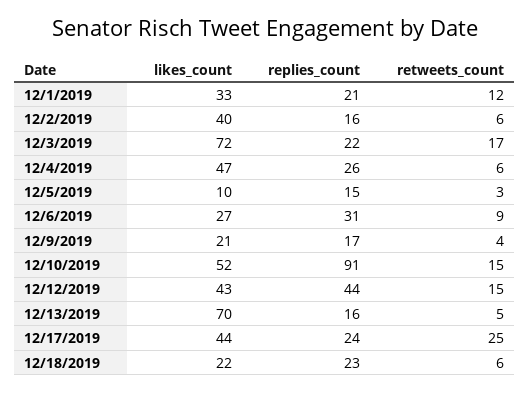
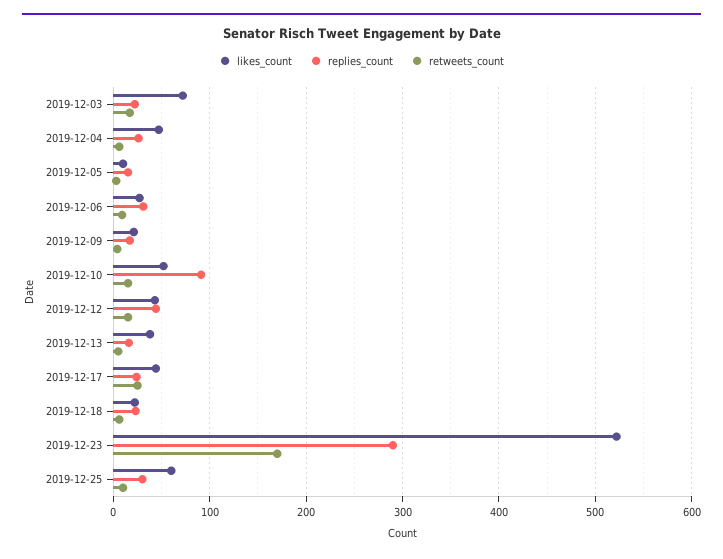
likes_count, 12/1/2019: 33 -> none
replies_count, 12/1/2019: 21 -> none
retweets_count, 12/1/2019: 12 -> none
likes_count, 12/2/2019: 40 -> none
replies_count, 12/2/2019: 16 -> none
retweets_count, 12/2/2019: 6 -> none
likes_count, 12/13/2019: 70 -> 40
likes_count, 2019-12-23: none -> 520
replies_count, 2019-12-23: none -> 290
retweets_count, 2019-12-23: none -> 170
likes_count, 2019-12-25: none -> 60
replies_count, 2019-12-25: none -> 30
retweets_count, 2019-12-25: none -> 10

